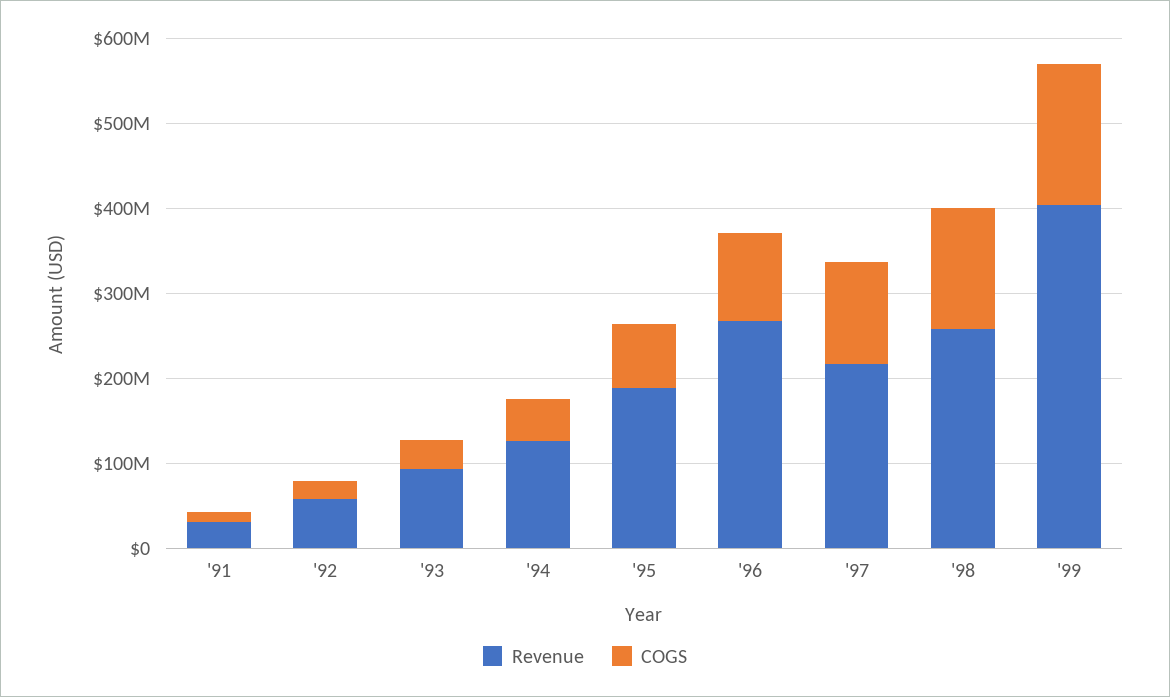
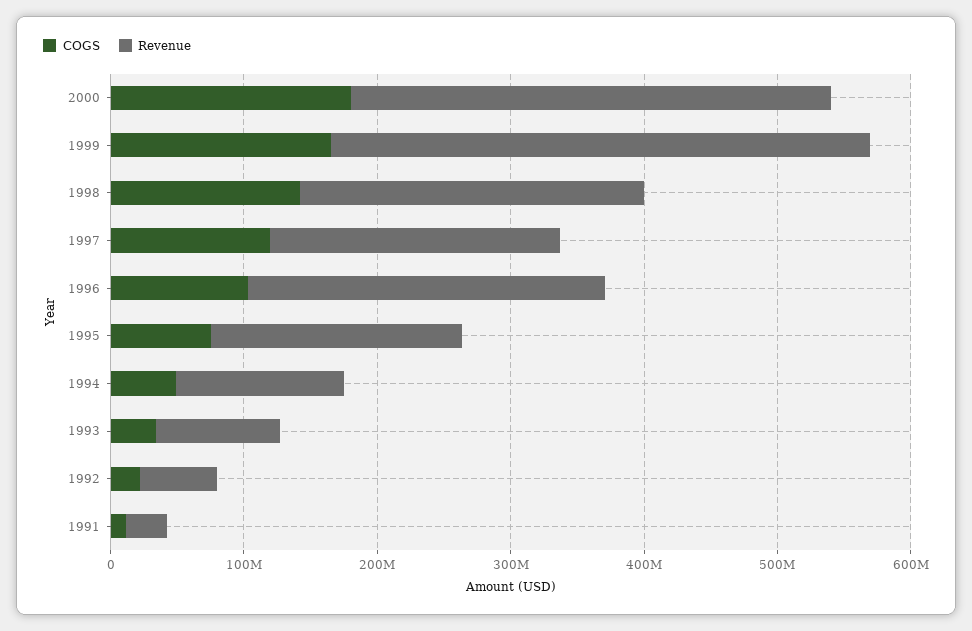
COGS, 2000: none -> 180000000
Revenue, 2000: none -> 360000000

